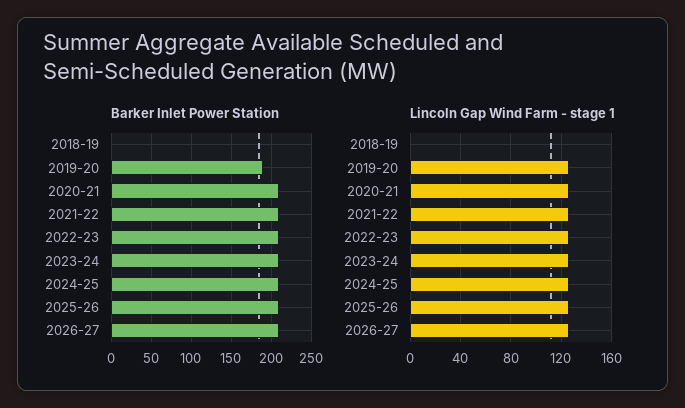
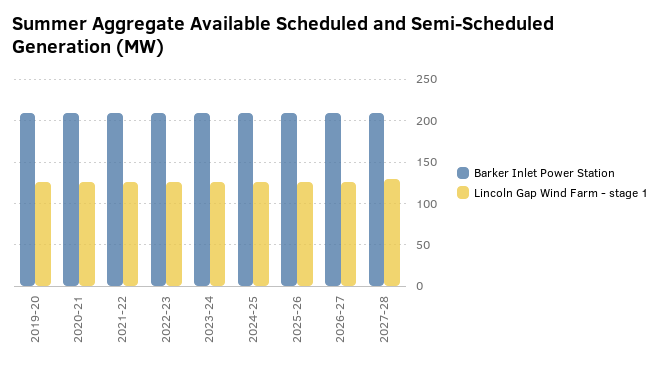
Barker Inlet Power Station, 2018-19: 0 -> none
Barker Inlet Power Station, 2019-20: 190 -> 210
Lincoln Gap Wind Farm - stage 1, 2018-19: 0 -> none
Barker Inlet Power Station, 2027-28: none -> 210
Lincoln Gap Wind Farm - stage 1, 2027-28: none -> 130

